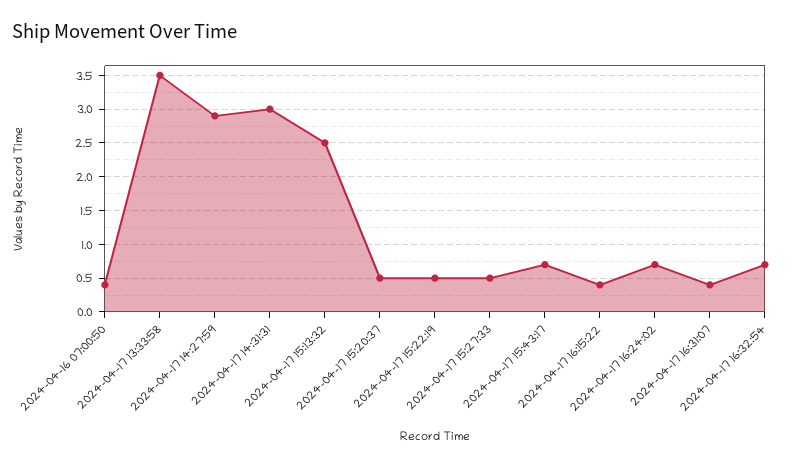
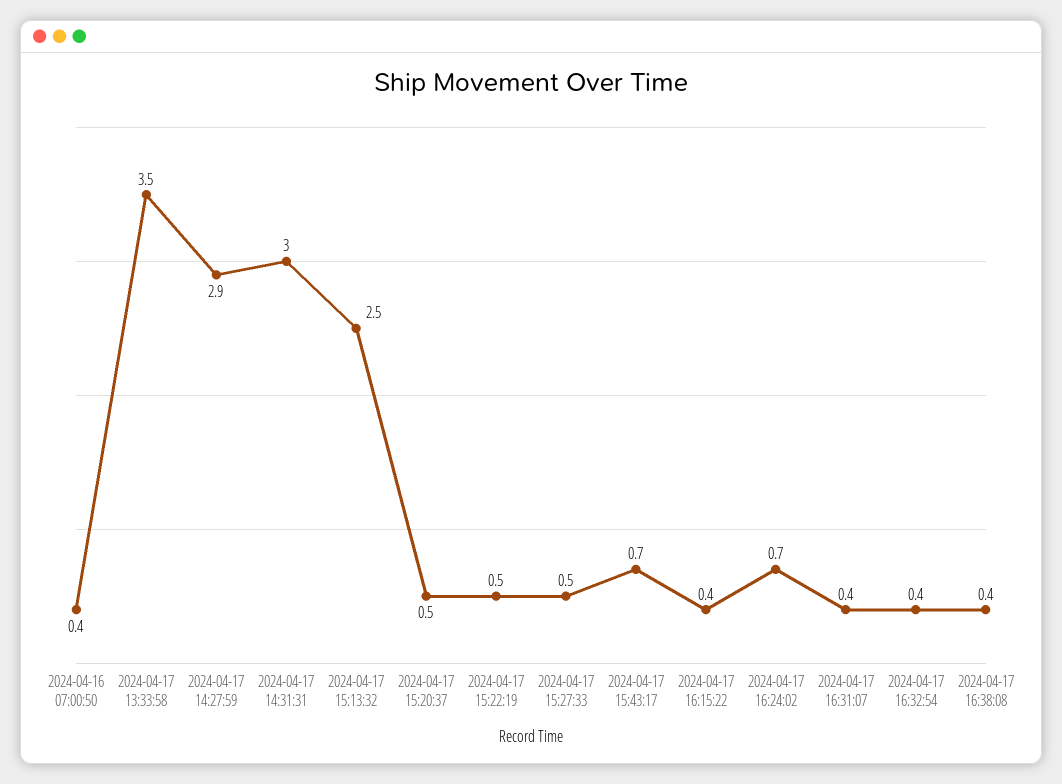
2024-04-17 16:32:54: 0.7 -> 0.4
2024-04-17 16:38:08: none -> 0.4

